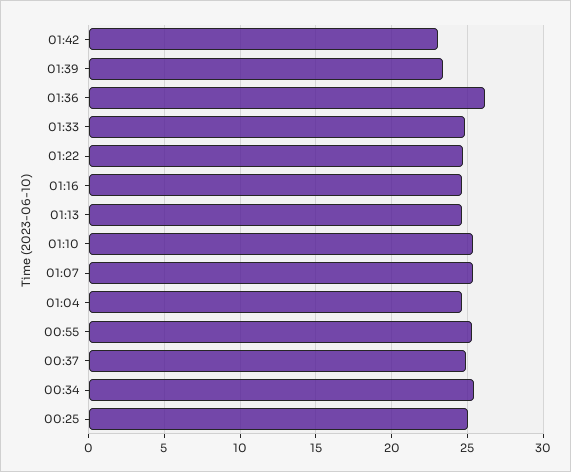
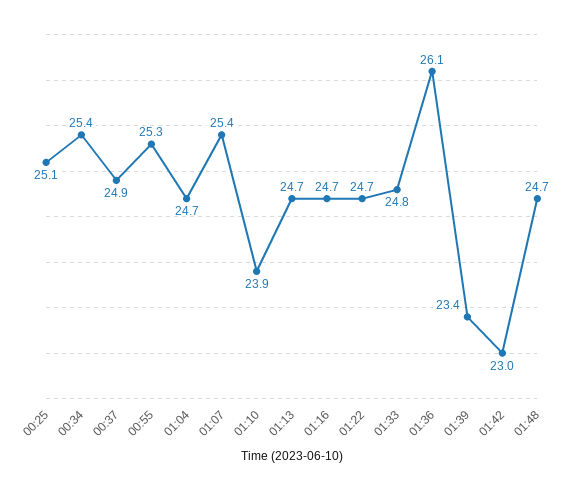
01:10: 25.5 -> 23.9
01:48: none -> 24.7

